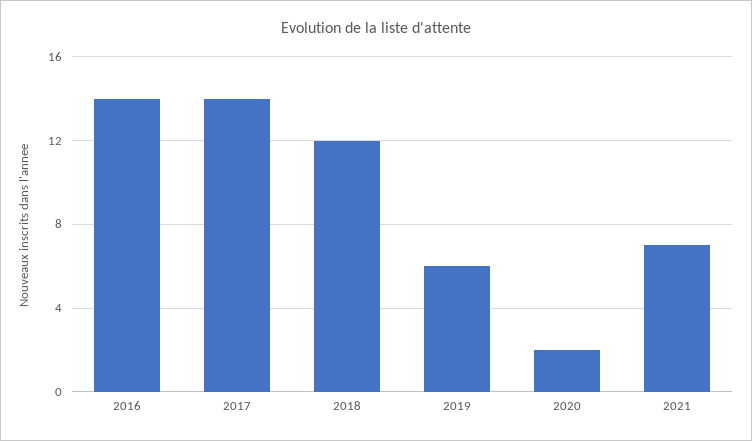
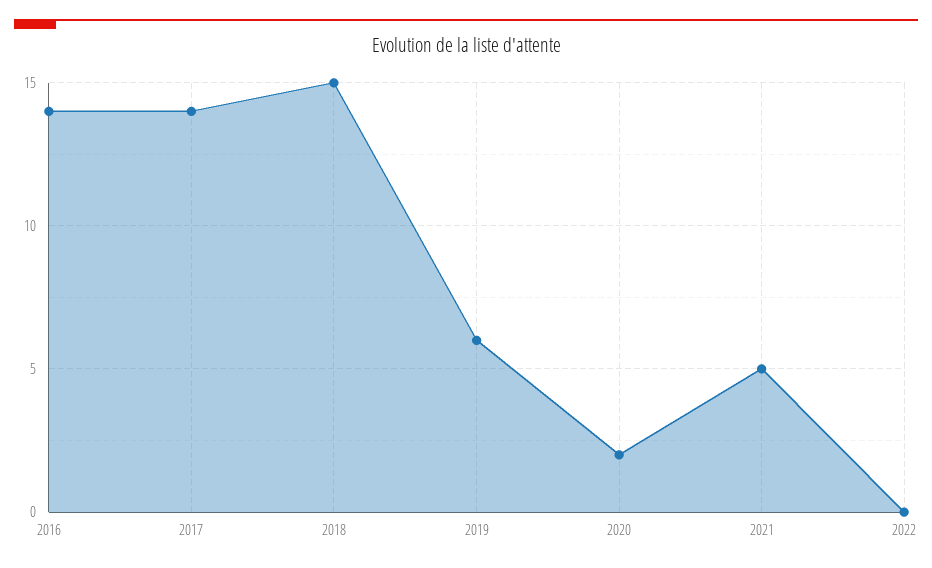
2018: 12 -> 15
2021: 7 -> 5
2022: none -> 0

